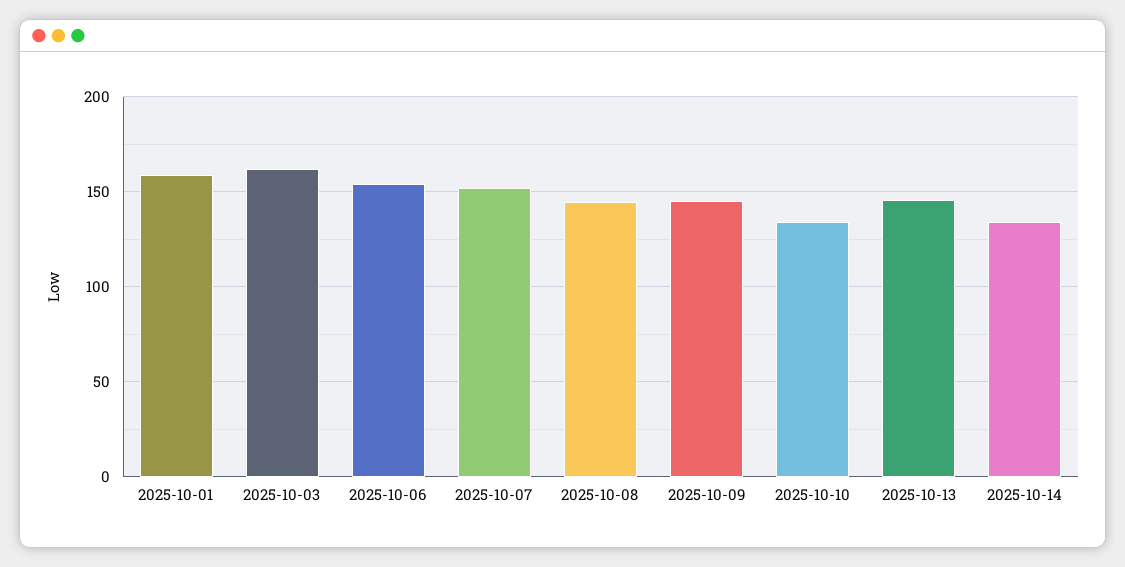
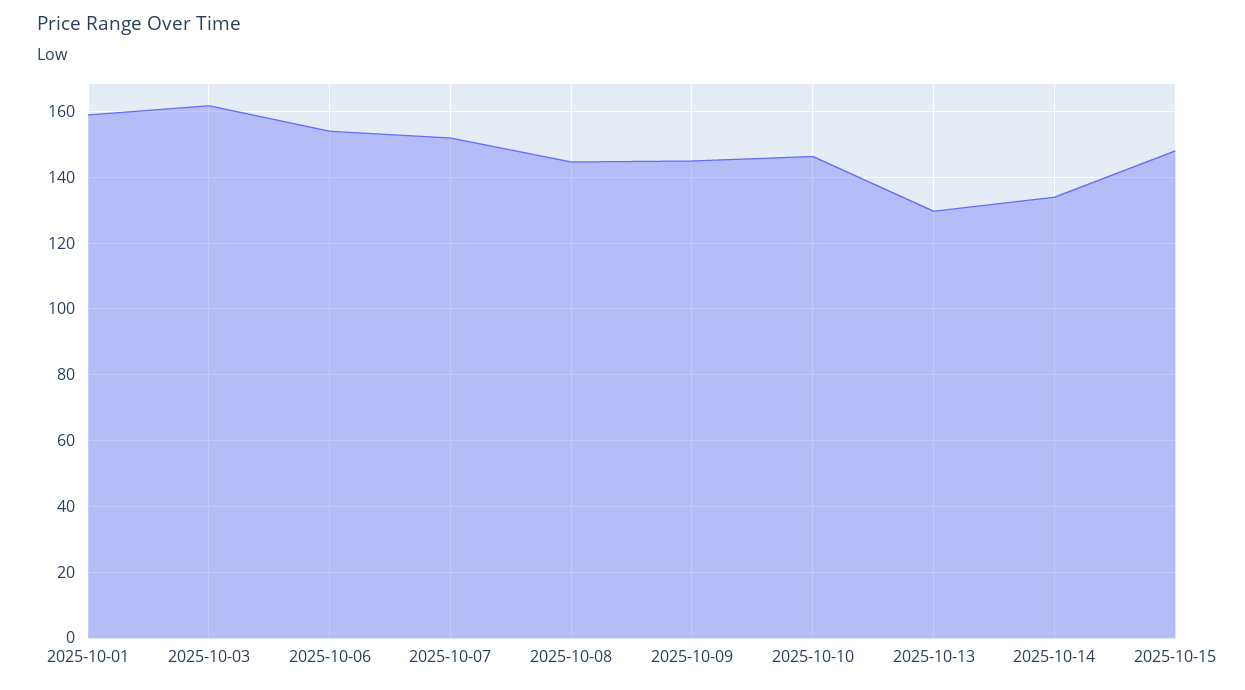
2025-10-10: 135 -> 146
2025-10-13: 145 -> 130
2025-10-15: none -> 148

